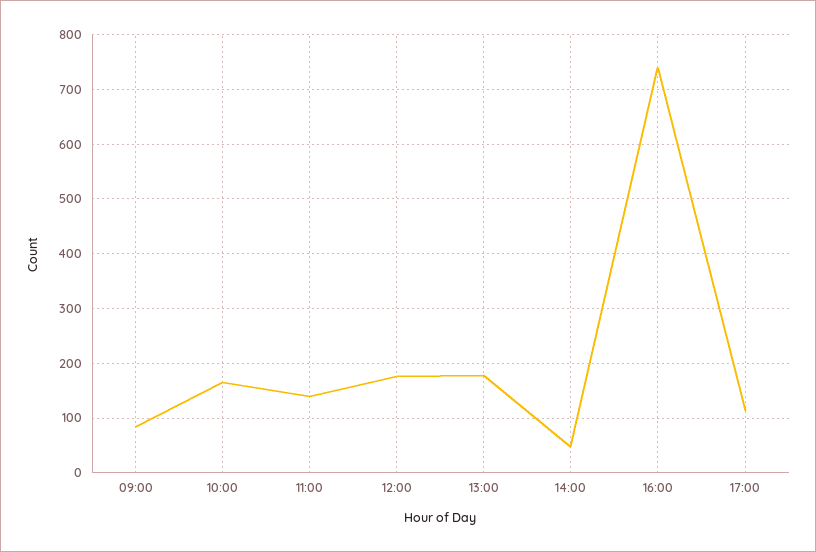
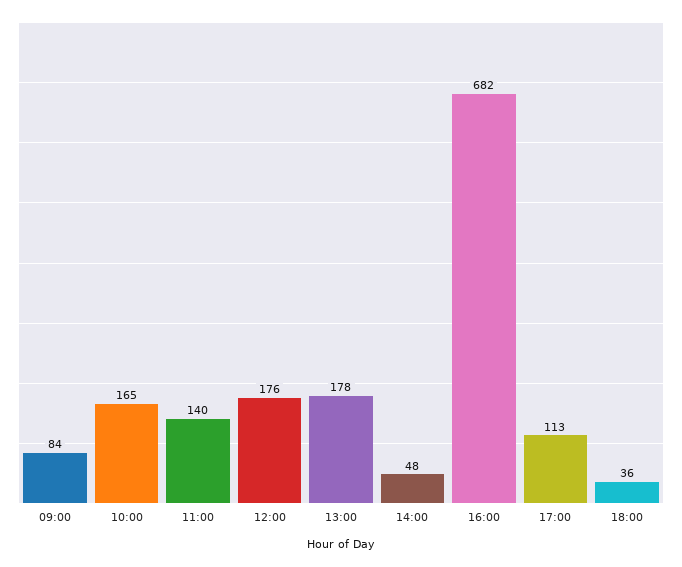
16:00: 740 -> 682
18:00: none -> 36

